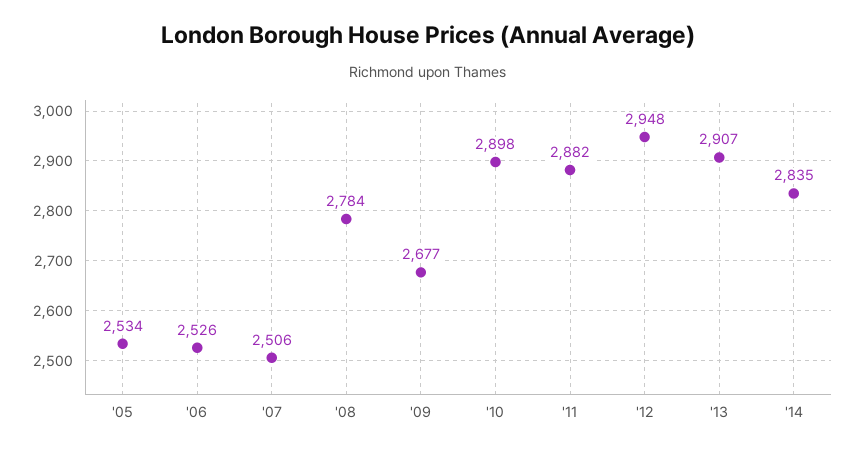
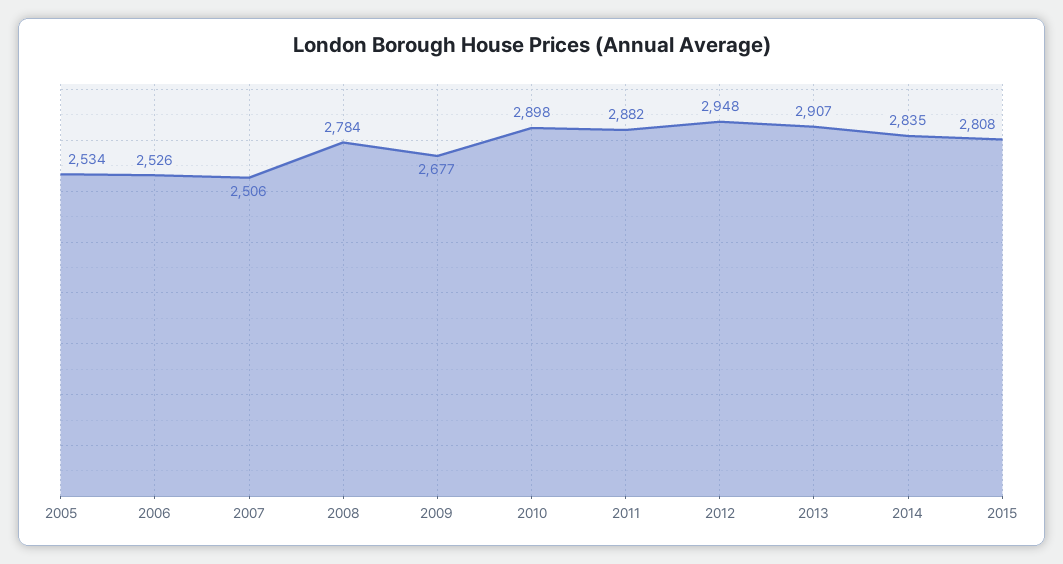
2015: none -> 2808

